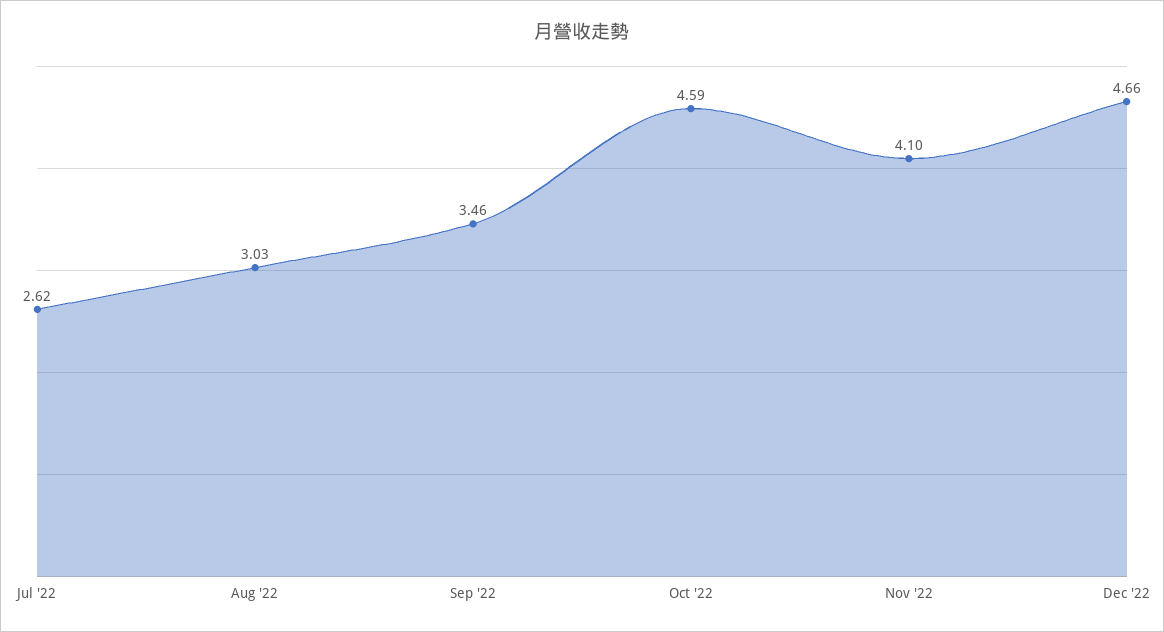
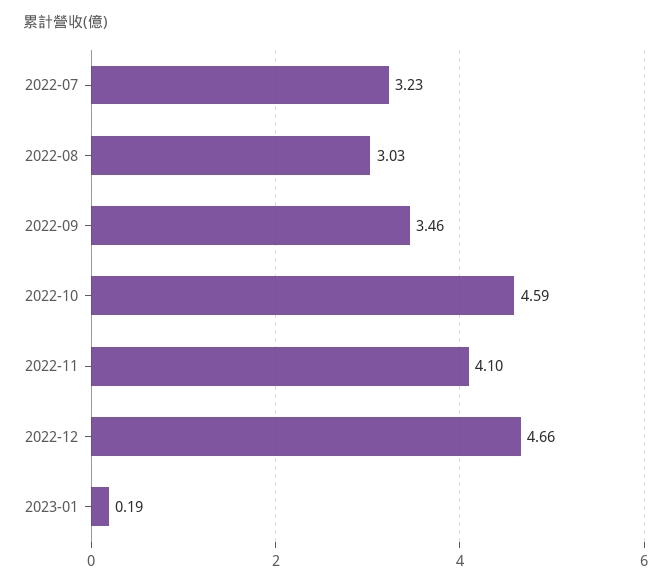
Jul '22: 2.62 -> 3.23
2023-01: none -> 0.19

